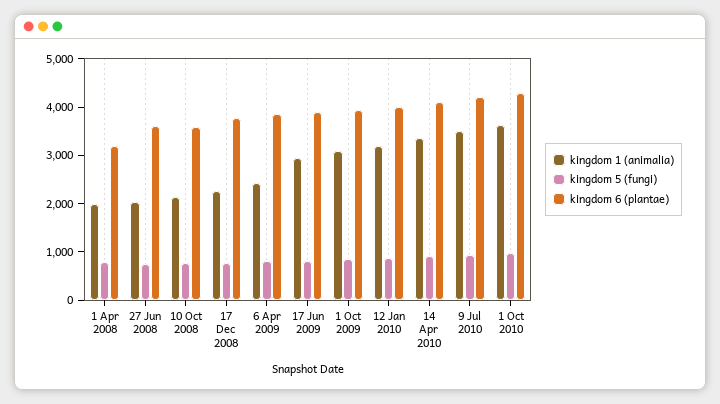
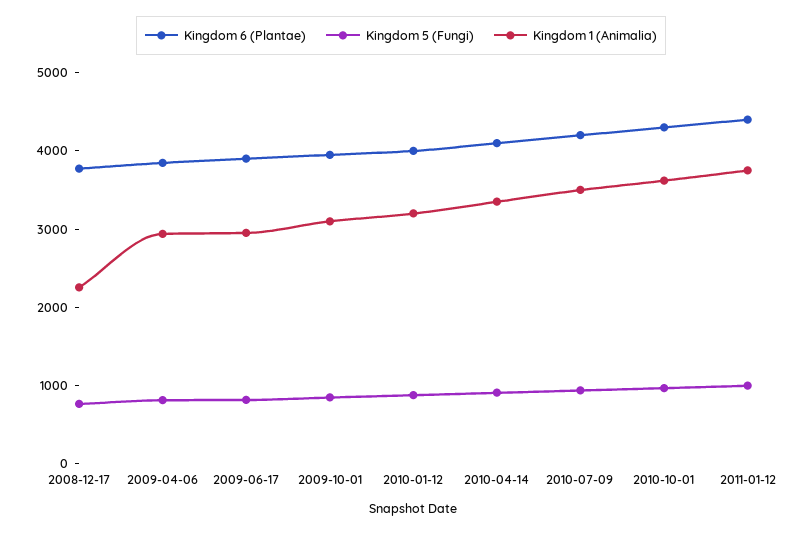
kingdom 1 (animalia), 1 Apr 2008: 2000 -> none
kingdom 5 (fungi), 1 Apr 2008: 800 -> none
kingdom 6 (plantae), 1 Apr 2008: 3200 -> none
kingdom 1 (animalia), 27 Jun 2008: 2000 -> none
kingdom 5 (fungi), 27 Jun 2008: 800 -> none
kingdom 6 (plantae), 27 Jun 2008: 3600 -> none
kingdom 1 (animalia), 10 Oct 2008: 2200 -> none
kingdom 5 (fungi), 10 Oct 2008: 800 -> none
kingdom 6 (plantae), 10 Oct 2008: 3600 -> none
kingdom 1 (animalia), 6 Apr 2009: 2400 -> 3000
kingdom 6 (plantae), 2011-01-12: none -> 4400
kingdom 5 (fungi), 2011-01-12: none -> 1000
kingdom 1 (animalia), 2011-01-12: none -> 3800

